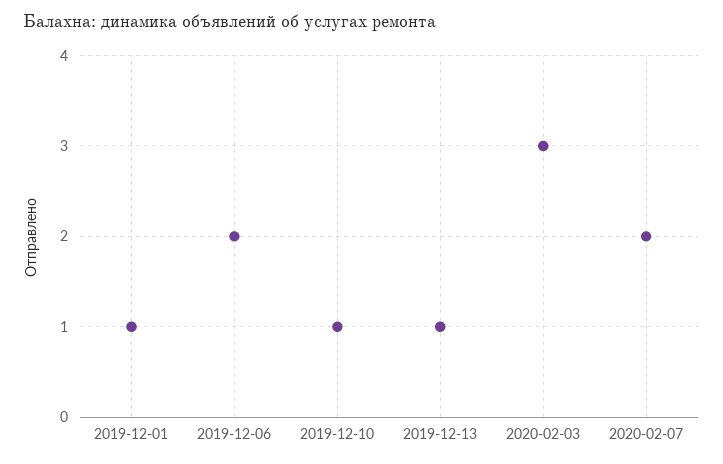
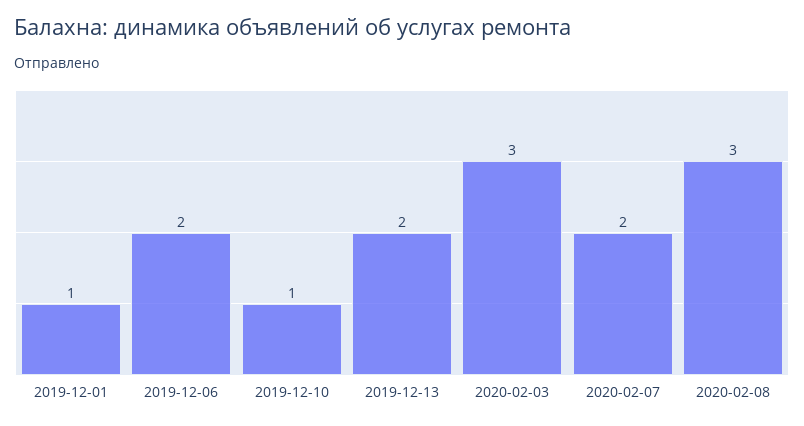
2019-12-13: 1 -> 2
2020-02-08: none -> 3

